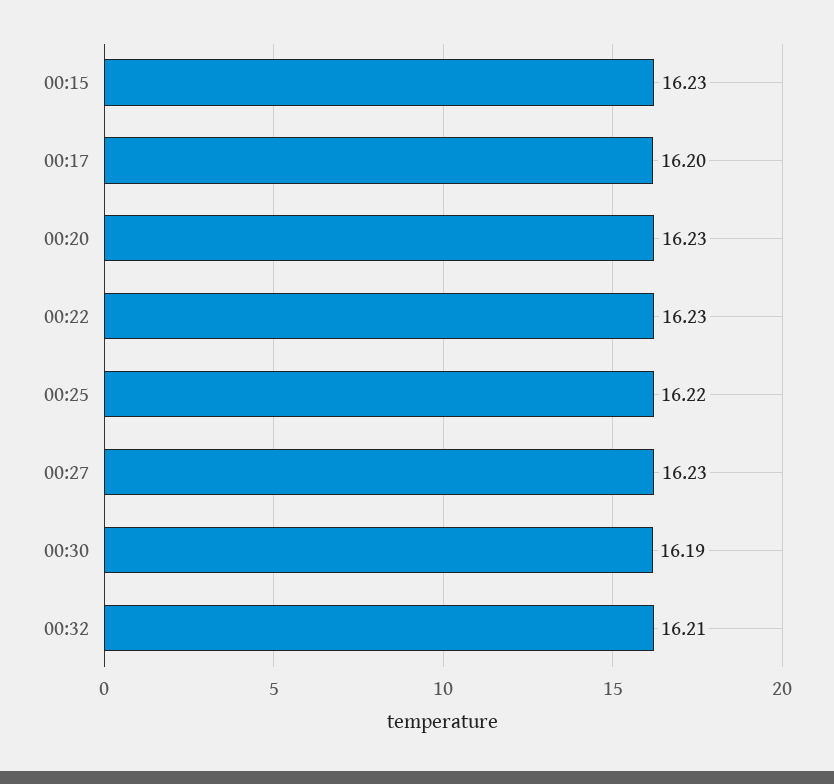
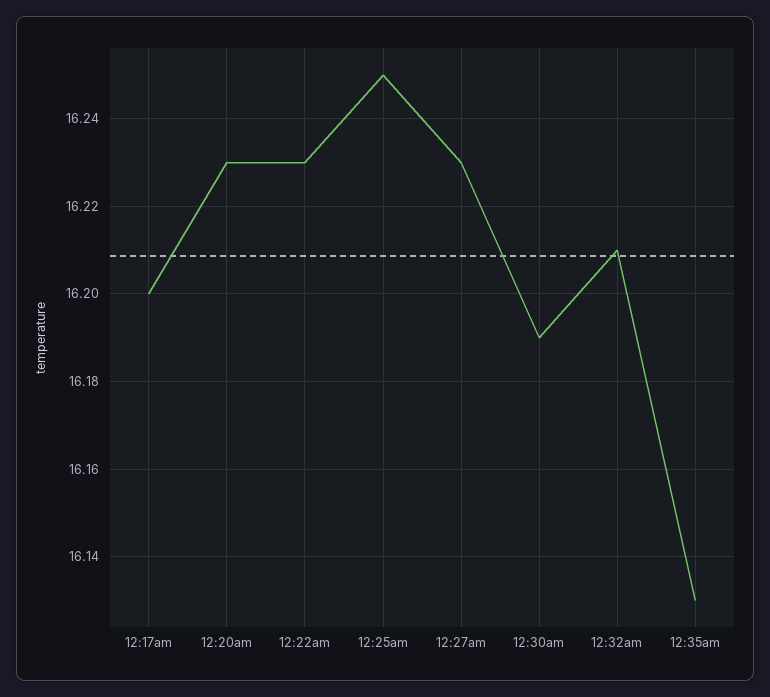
00:15: 16.23 -> none
00:25: 16.22 -> 16.25
12:35am: none -> 16.13

